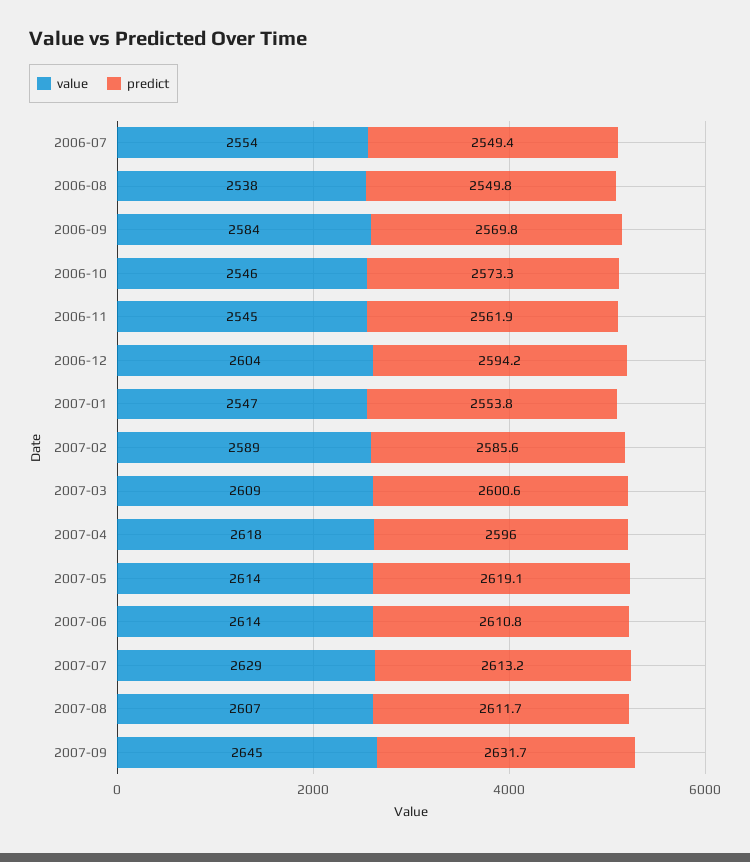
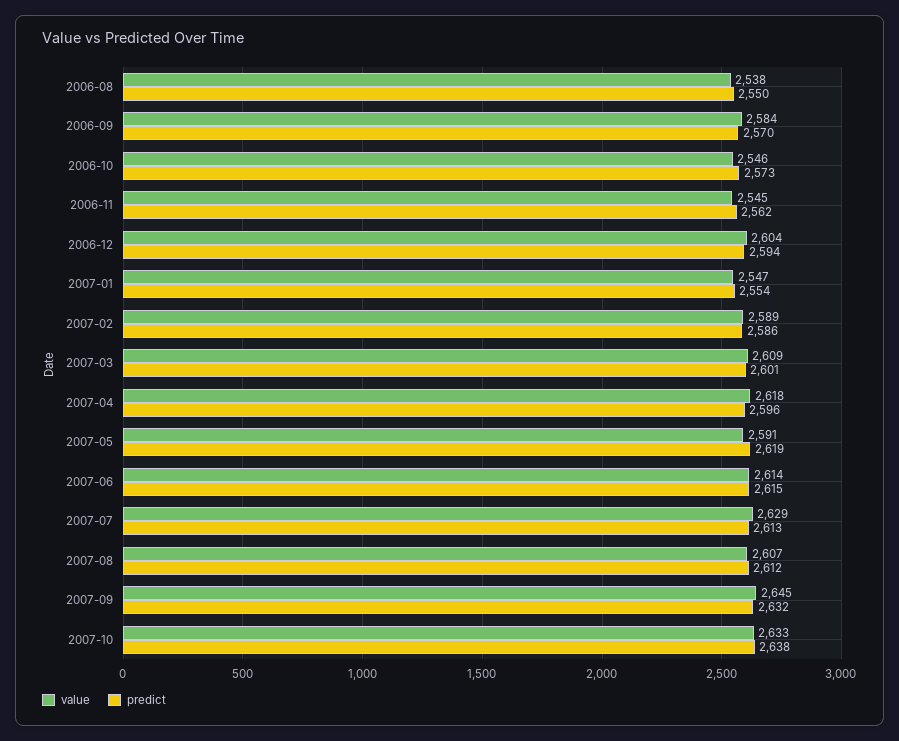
value, 2006-07: 2554 -> none
predict, 2006-07: 2549.4 -> none
value, 2007-05: 2614 -> 2591
predict, 2007-06: 2610.8 -> 2615
value, 2007-10: none -> 2633
predict, 2007-10: none -> 2638

